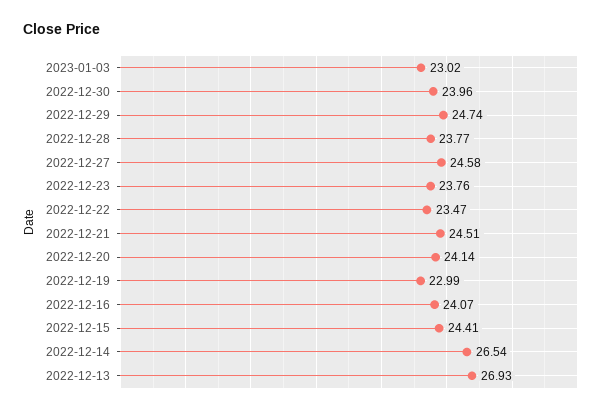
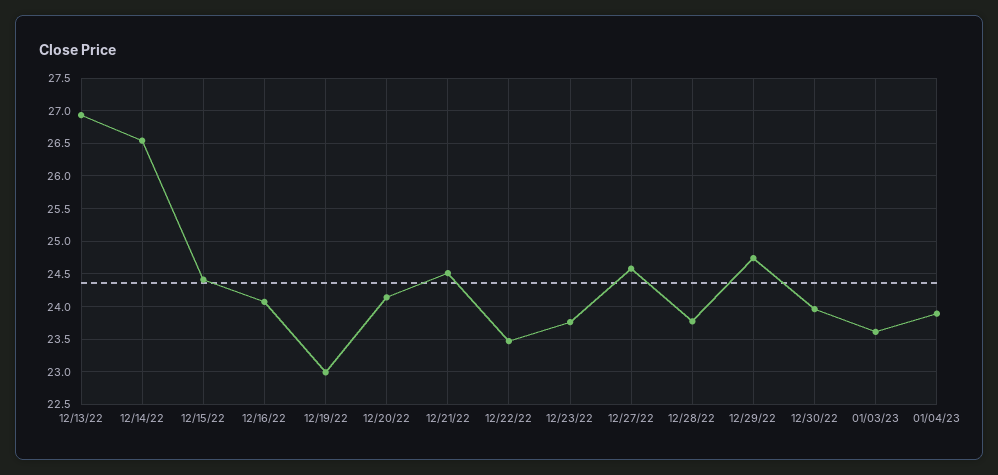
2023-01-03: 23.02 -> 23.6
01/04/23: none -> 23.9

